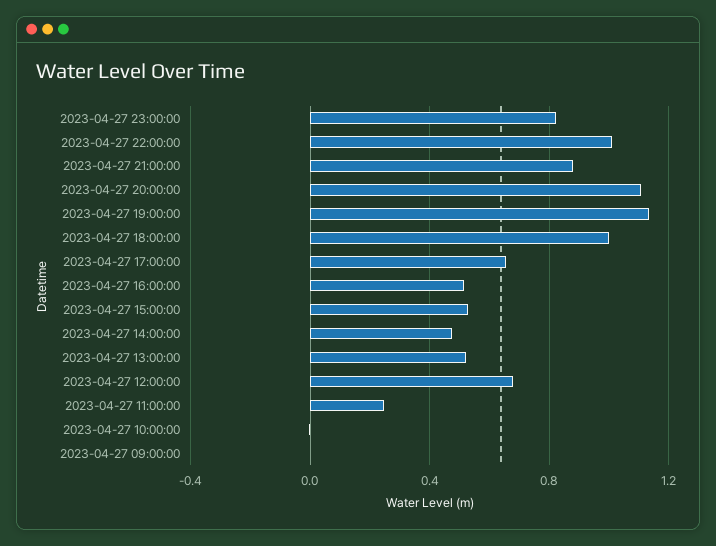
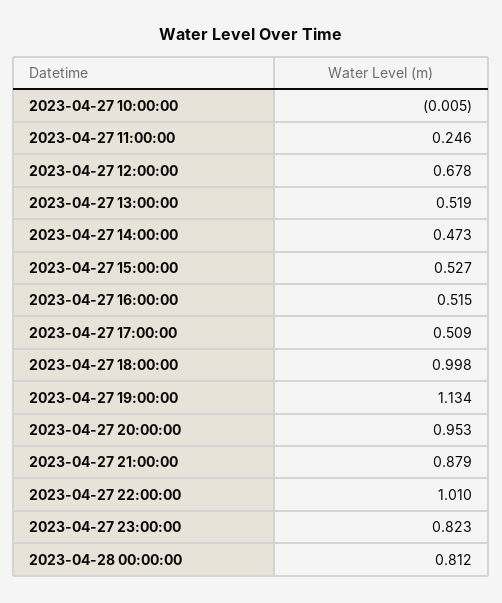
2023-04-27 20:00:00: 1.1 -> 0.953
2023-04-27 17:00:00: 0.65 -> 0.509
2023-04-27 09:00:00: 0 -> none
2023-04-28 00:00:00: none -> 0.812

